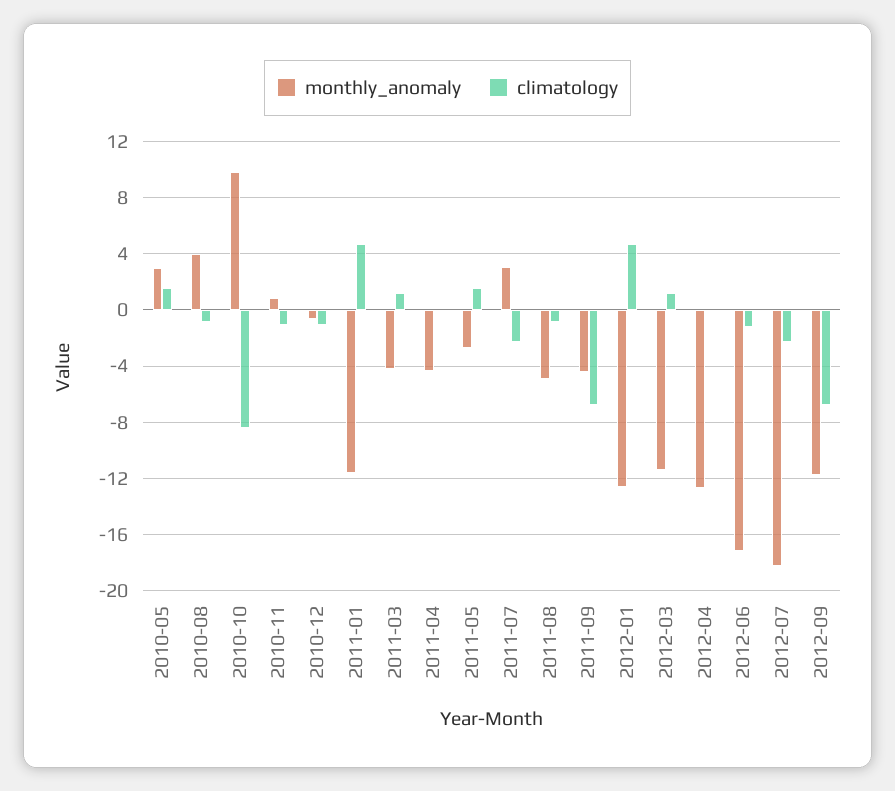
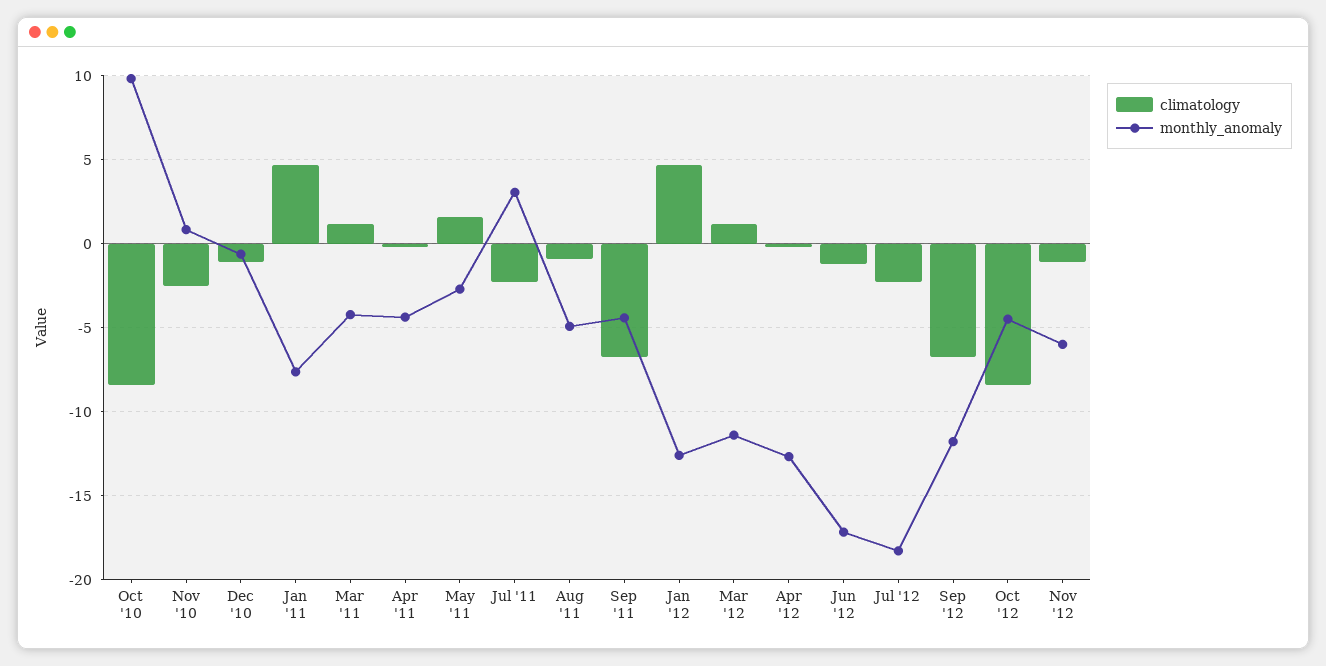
monthly_anomaly, 2010-05: 3 -> none
climatology, 2010-05: 1.5 -> none
monthly_anomaly, 2010-08: 4 -> none
climatology, 2010-08: -1 -> none
climatology, 2010-11: -1 -> -2.5
monthly_anomaly, 2011-01: -11.5 -> -7.5
climatology, Oct '12: none -> -8.5
monthly_anomaly, Oct '12: none -> -4.5
climatology, Nov '12: none -> -1
monthly_anomaly, Nov '12: none -> -6

